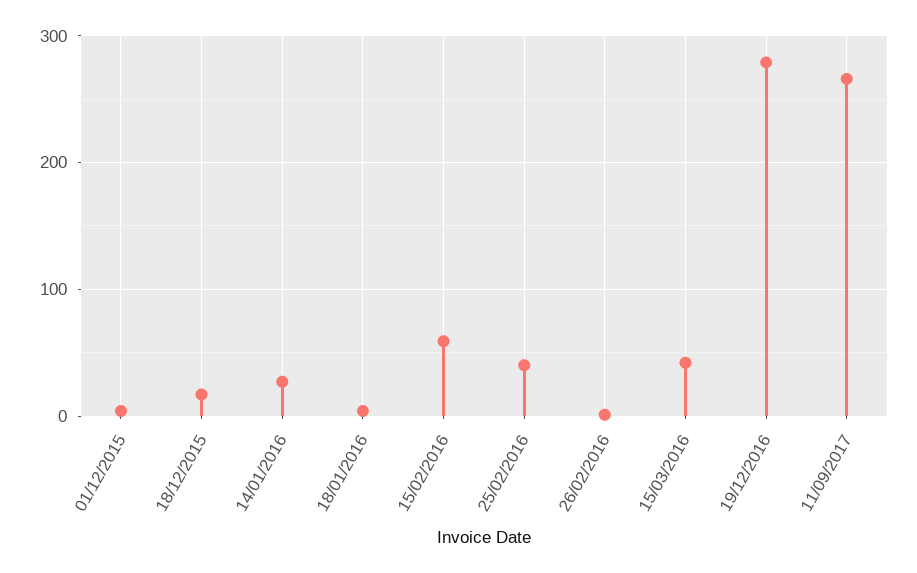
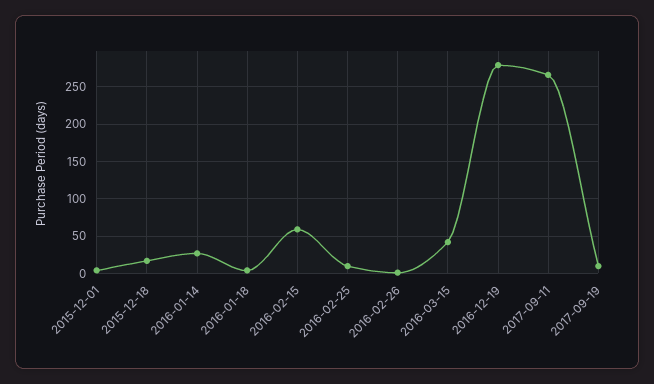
25/02/2016: 40 -> 10
2017-09-19: none -> 10

